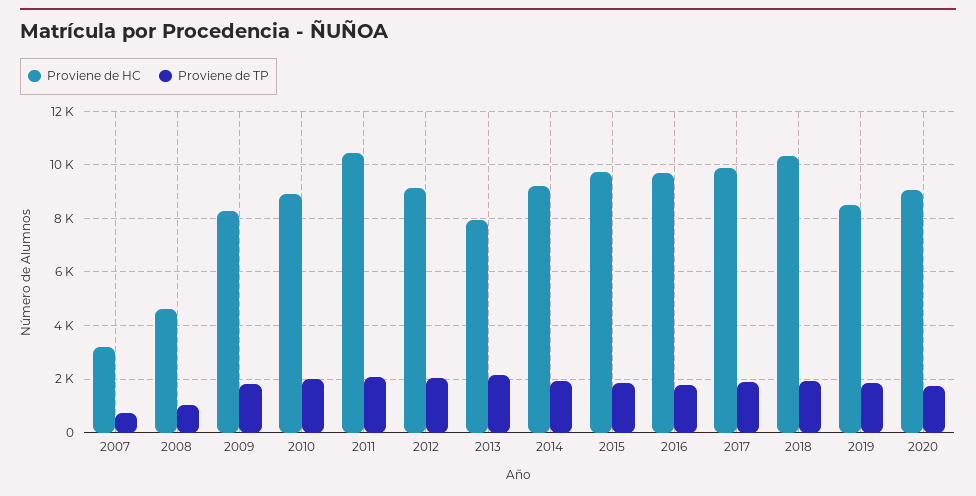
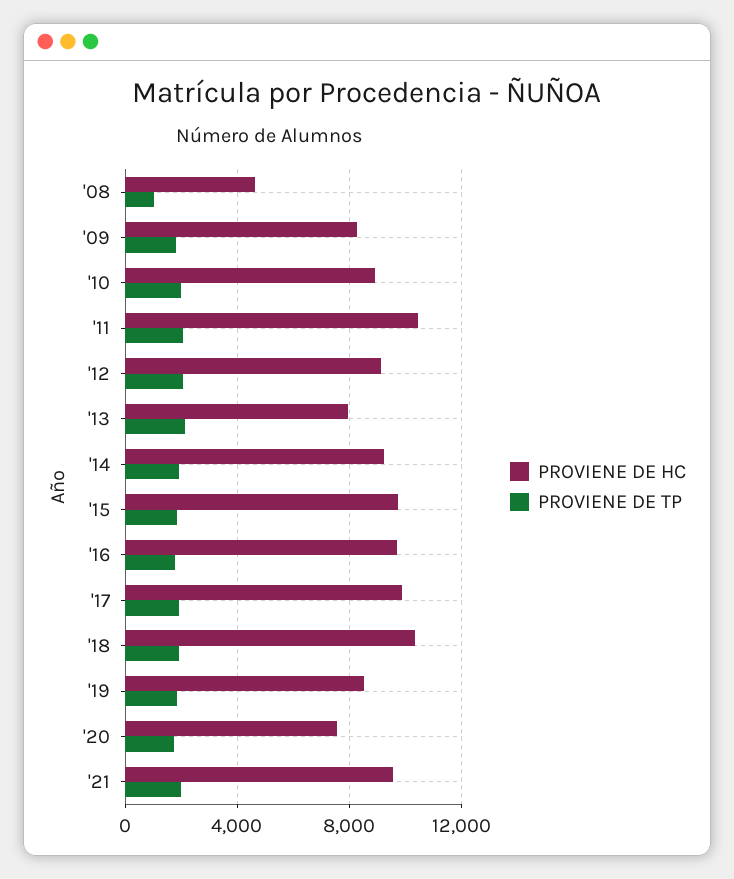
Proviene de HC, 2007: 3250 -> none
Proviene de TP, 2007: 750 -> none
Proviene de HC, 2020: 9000 -> 7500
Proviene de HC, '21: none -> 9500
Proviene de TP, '21: none -> 2000

